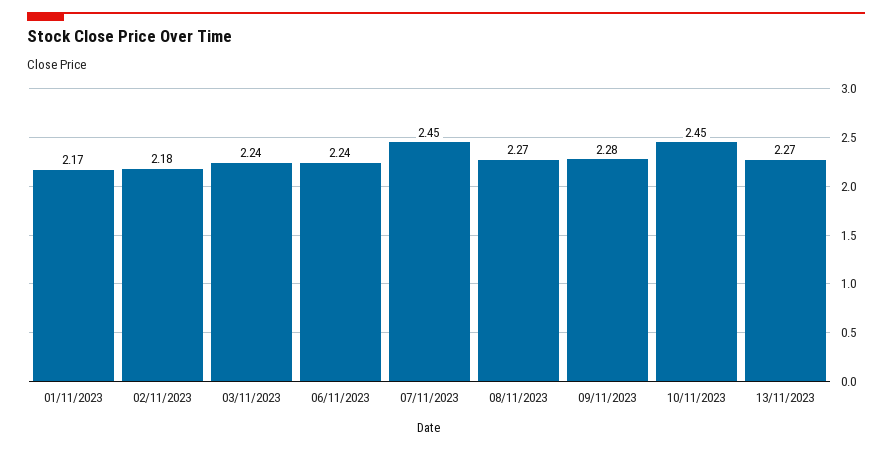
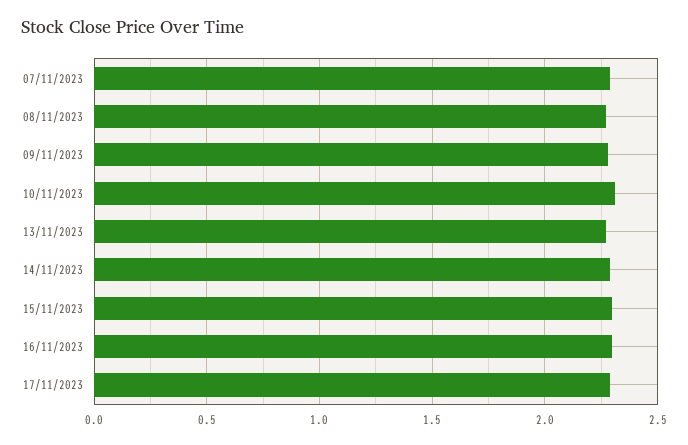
01/11/2023: 2.17 -> none
02/11/2023: 2.18 -> none
03/11/2023: 2.24 -> none
06/11/2023: 2.24 -> none
07/11/2023: 2.45 -> 2.3
10/11/2023: 2.45 -> 2.3
14/11/2023: none -> 2.3
15/11/2023: none -> 2.3
16/11/2023: none -> 2.3
17/11/2023: none -> 2.3

